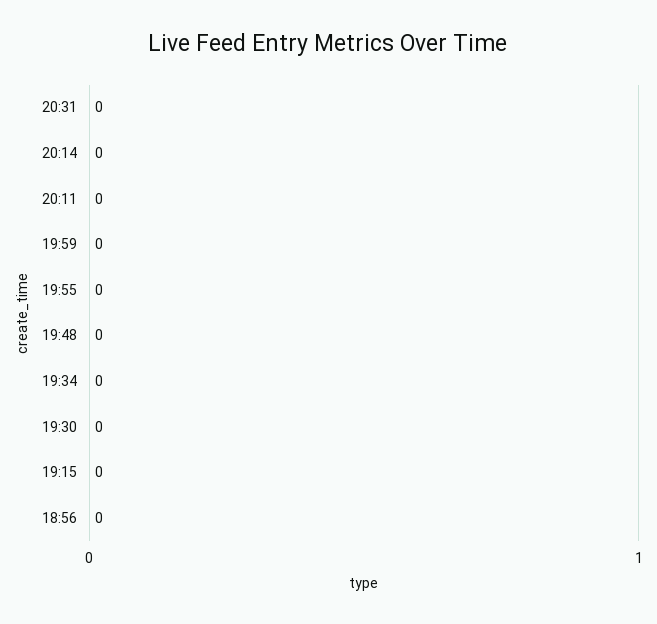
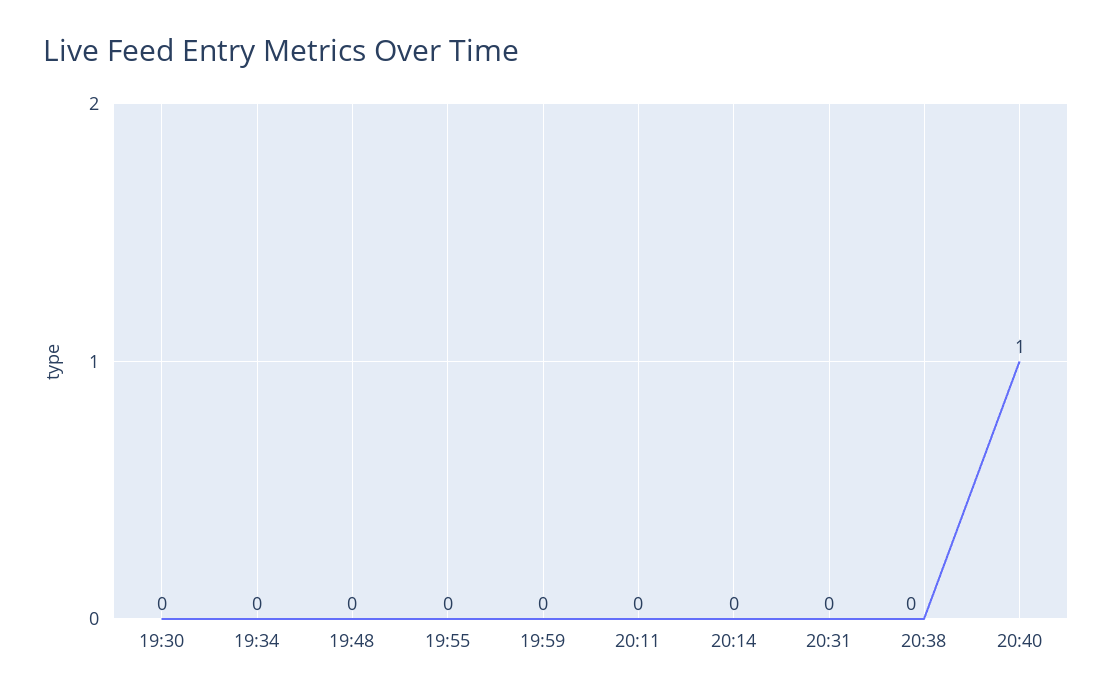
19:15: 0 -> none
18:56: 0 -> none
20:38: none -> 0
20:40: none -> 1

